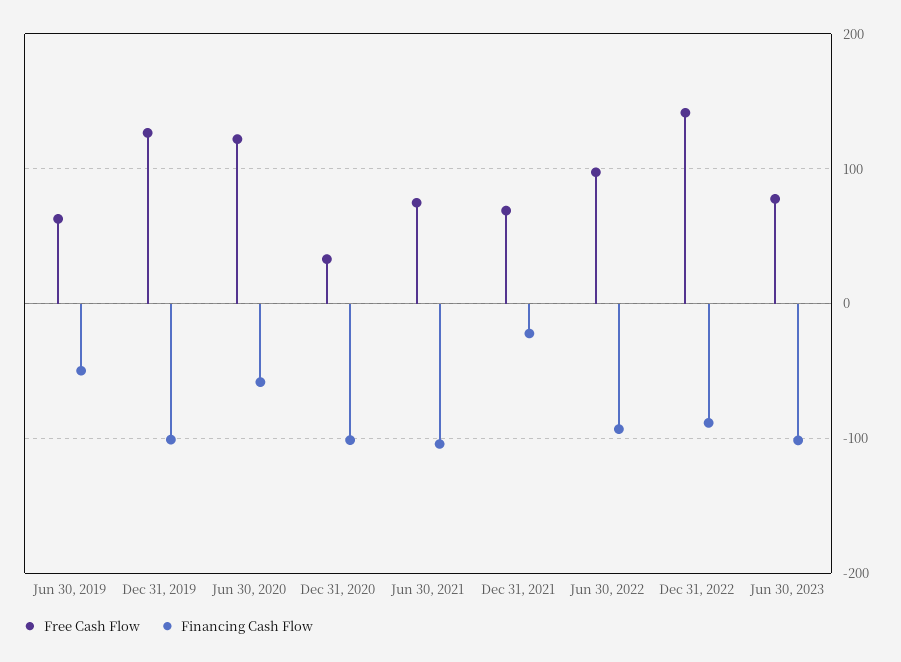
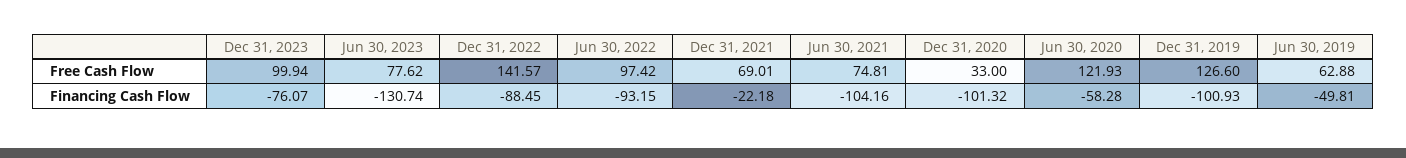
Financing Cash Flow, Jun 30, 2023: -100 -> -130.74
Free Cash Flow, Dec 31, 2023: none -> 99.94
Financing Cash Flow, Dec 31, 2023: none -> -76.07

